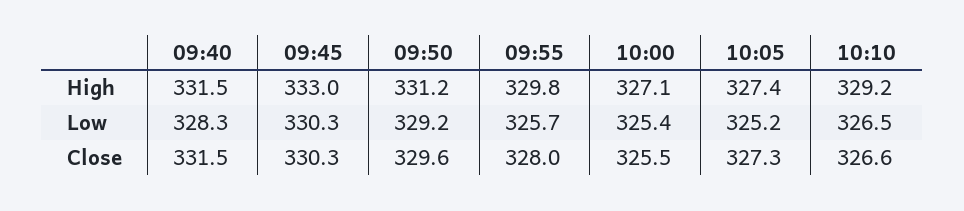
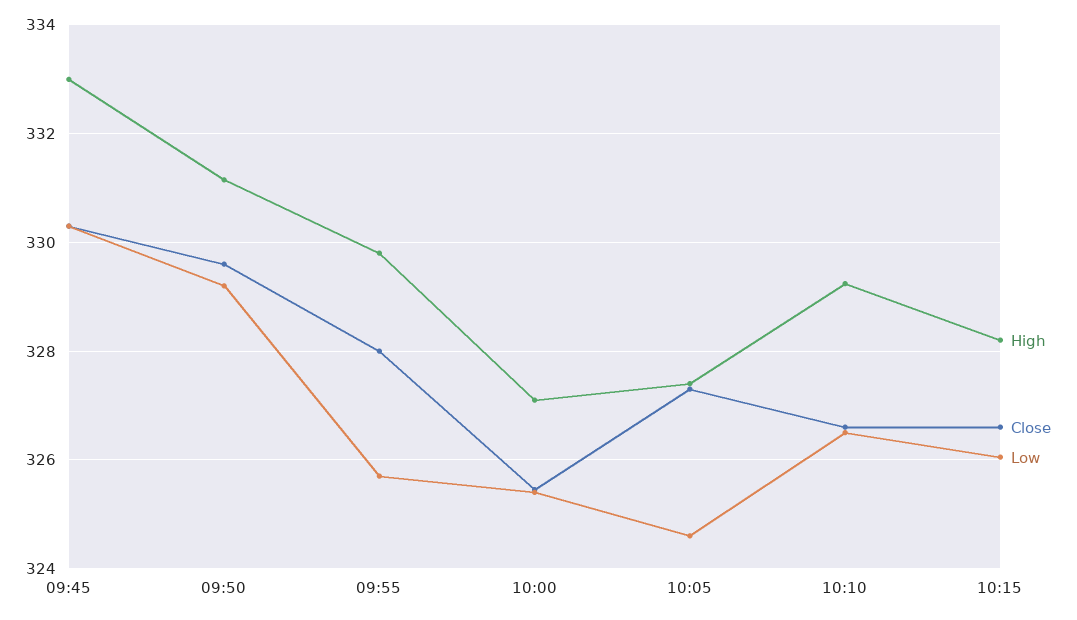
High, 09:40: 331.5 -> none
Low, 09:40: 328.3 -> none
Low, 10:05: 325.2 -> 324.6
Close, 09:40: 331.5 -> none
High, 10:15: none -> 328.2
Close, 10:15: none -> 326.6
Low, 10:15: none -> 326

